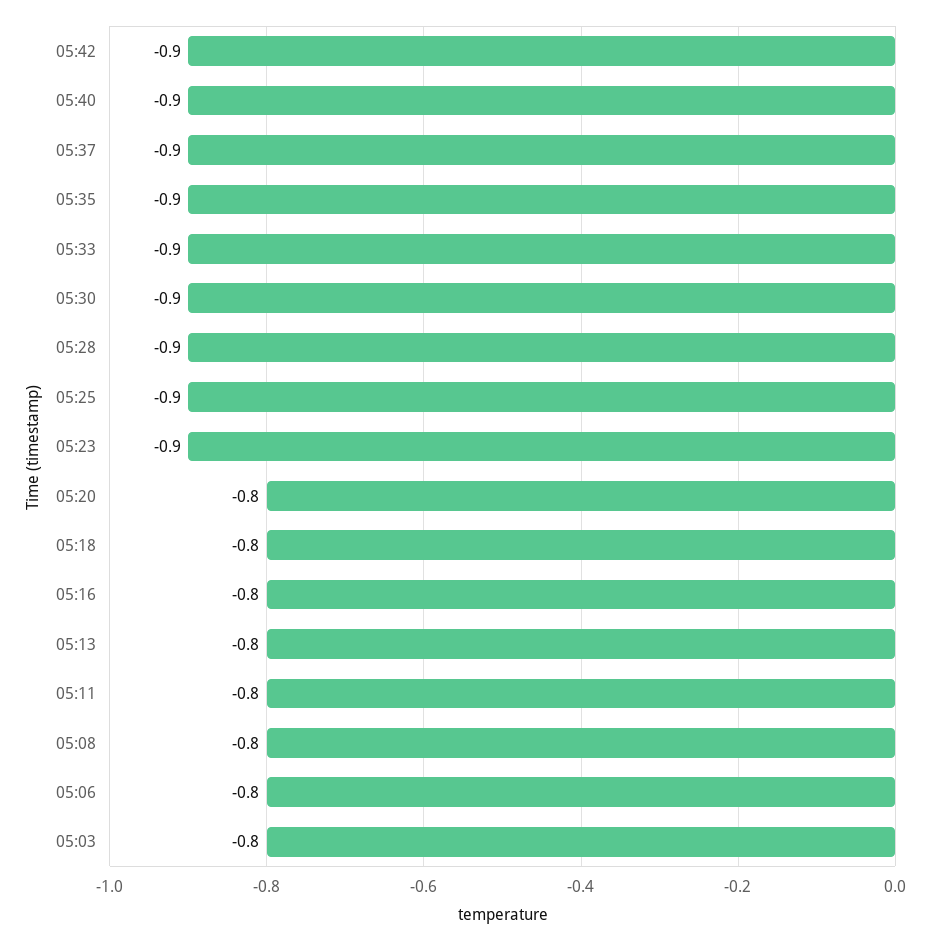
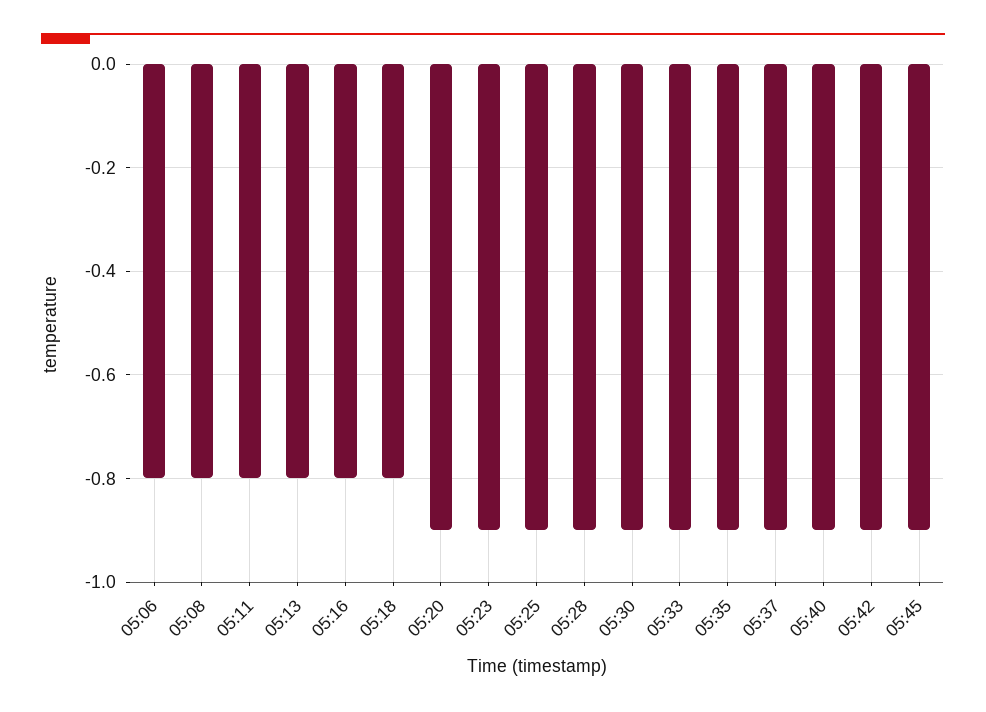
05:20: -0.8 -> -0.9
05:03: -0.8 -> none
05:45: none -> -0.9

